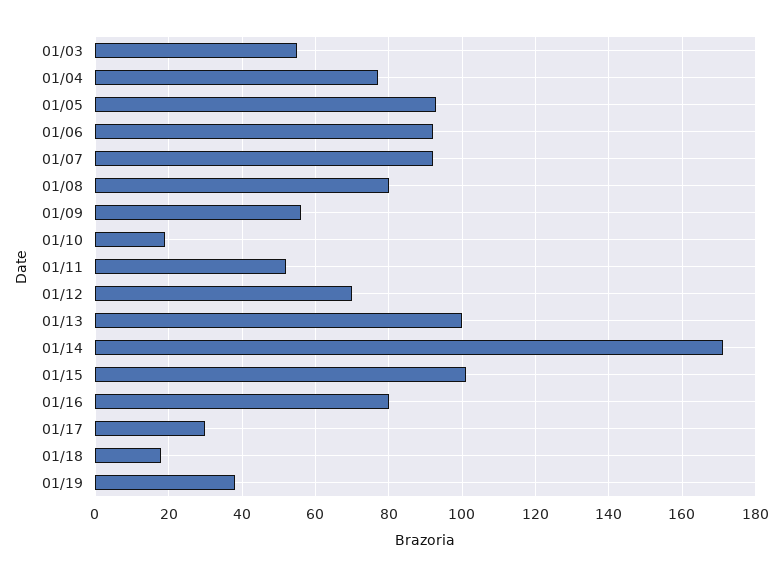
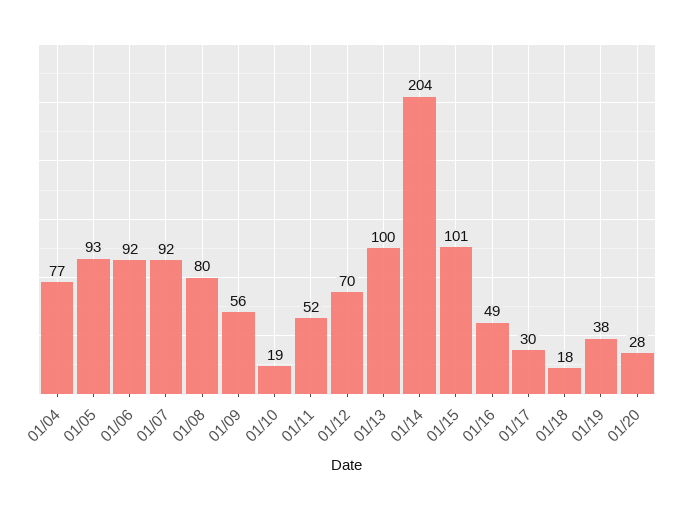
01/03: 55 -> none
01/14: 170 -> 204
01/16: 80 -> 49
01/20: none -> 28

